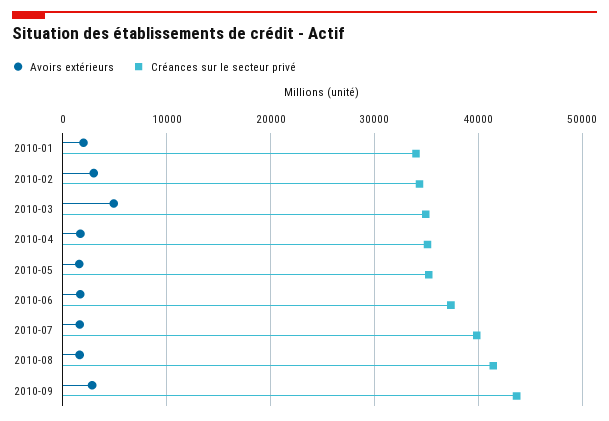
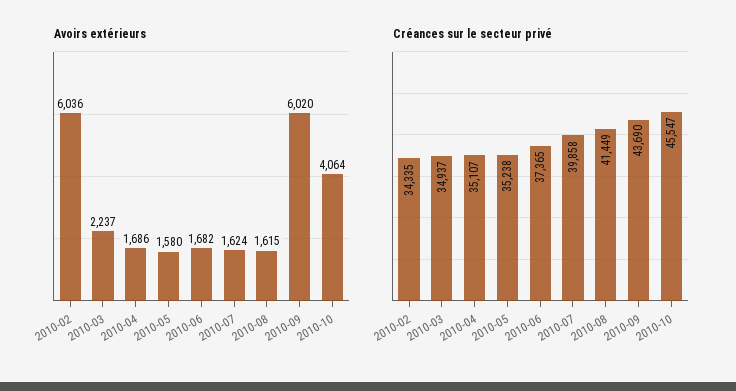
Avoirs extérieurs, 2010-01: 2000 -> none
Créances sur le secteur privé, 2010-01: 34000 -> none
Avoirs extérieurs, 2010-02: 3000 -> 6036
Avoirs extérieurs, 2010-03: 5000 -> 2237
Avoirs extérieurs, 2010-09: 3000 -> 6020
Avoirs extérieurs, 2010-10: none -> 4064
Créances sur le secteur privé, 2010-10: none -> 45547

